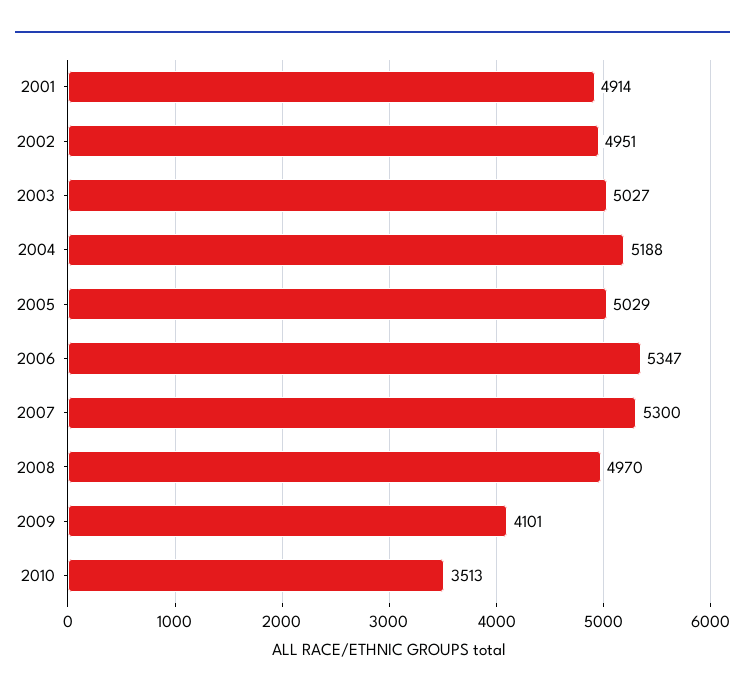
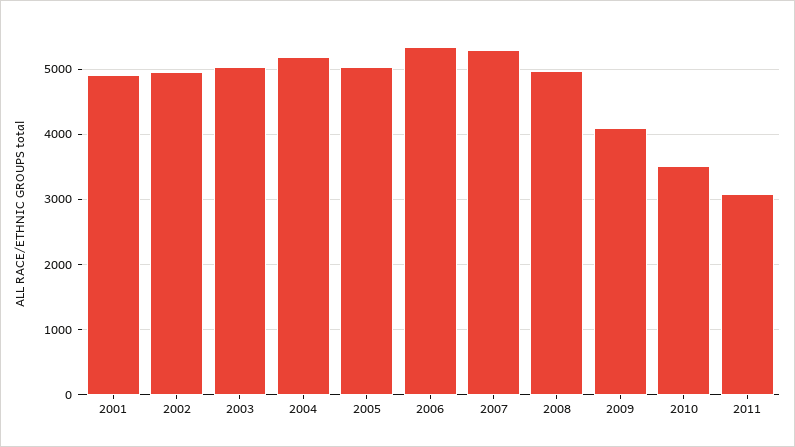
2011: none -> 3100

